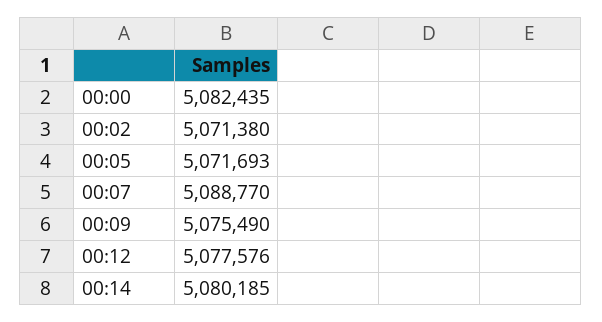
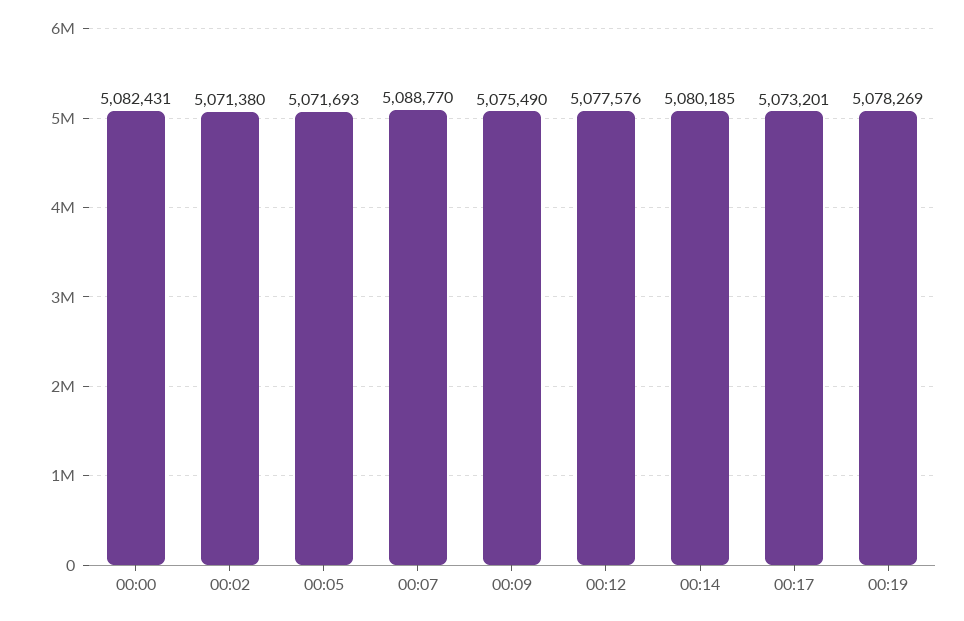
00:00: 5082435 -> 5082431
00:17: none -> 5073201
00:19: none -> 5078269

